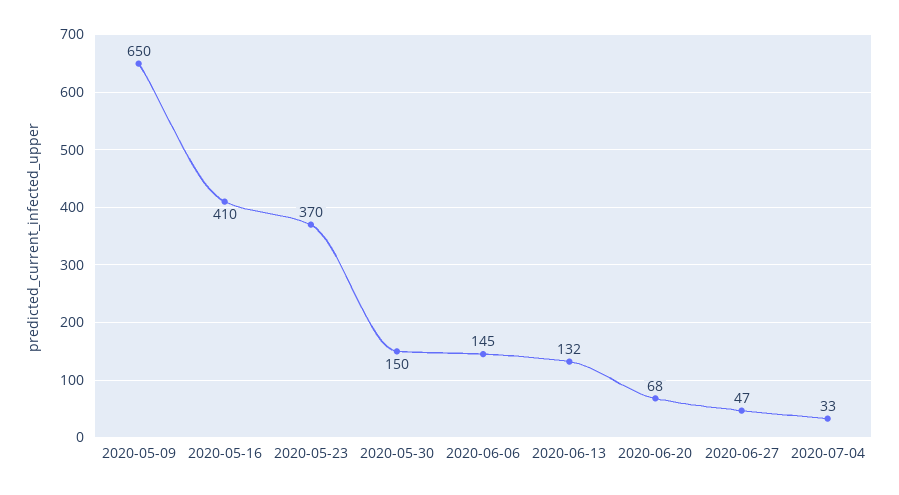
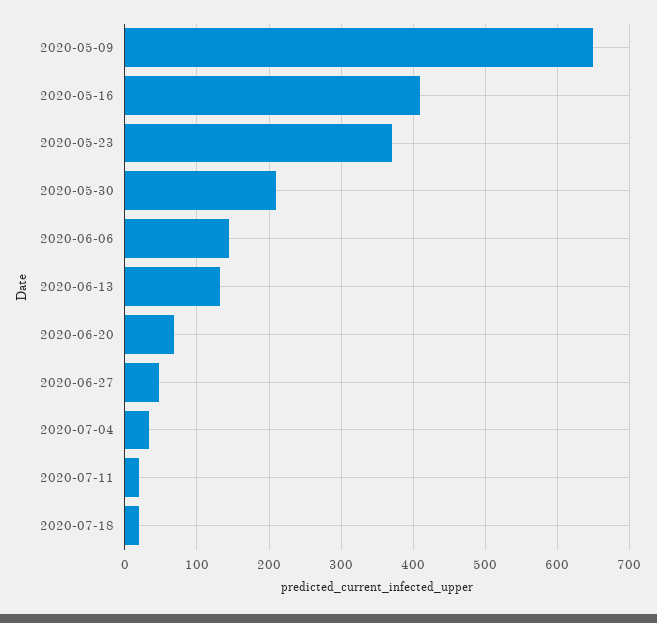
2020-05-30: 150 -> 210
2020-07-11: none -> 20
2020-07-18: none -> 20

